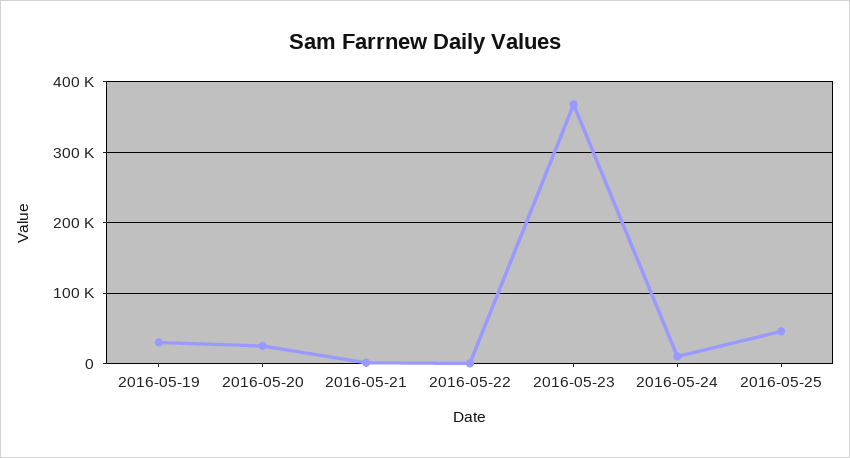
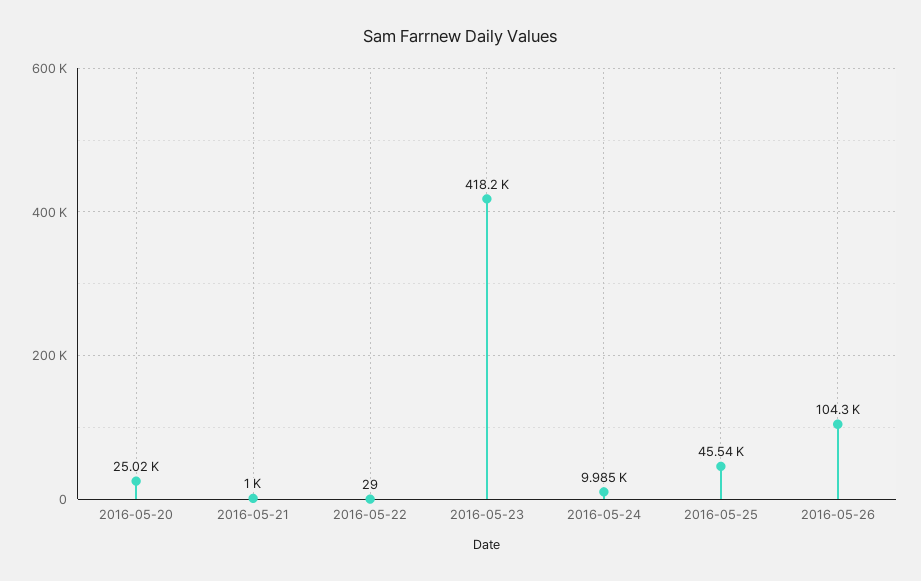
2016-05-19: 30000 -> none
2016-05-23: 370000 -> 418200
2016-05-26: none -> 104300

